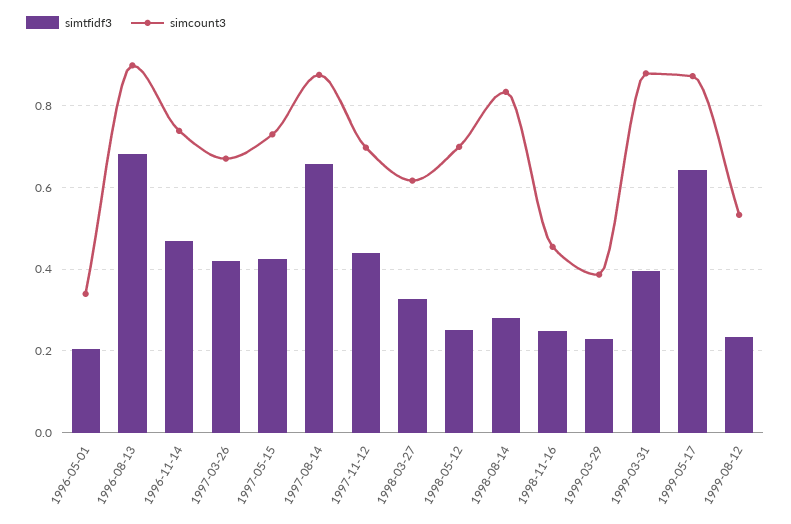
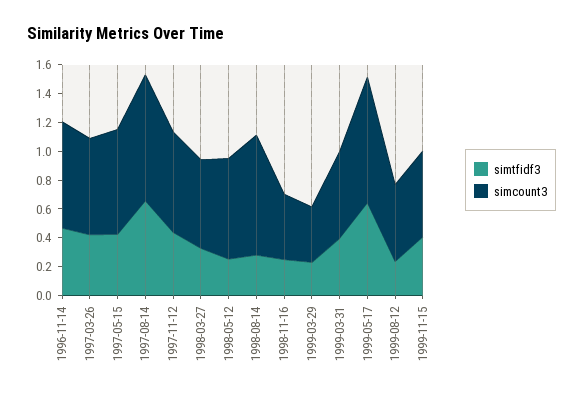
simtfidf3, 1996-05-01: 0.2 -> none
simcount3, 1996-05-01: 0.34 -> none
simtfidf3, 1996-08-13: 0.68 -> none
simcount3, 1996-08-13: 0.9 -> none
simcount3, 1999-03-31: 0.88 -> 0.6
simtfidf3, 1999-11-15: none -> 0.4
simcount3, 1999-11-15: none -> 0.6

